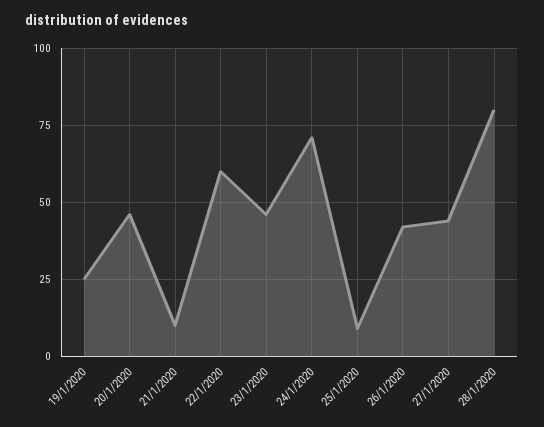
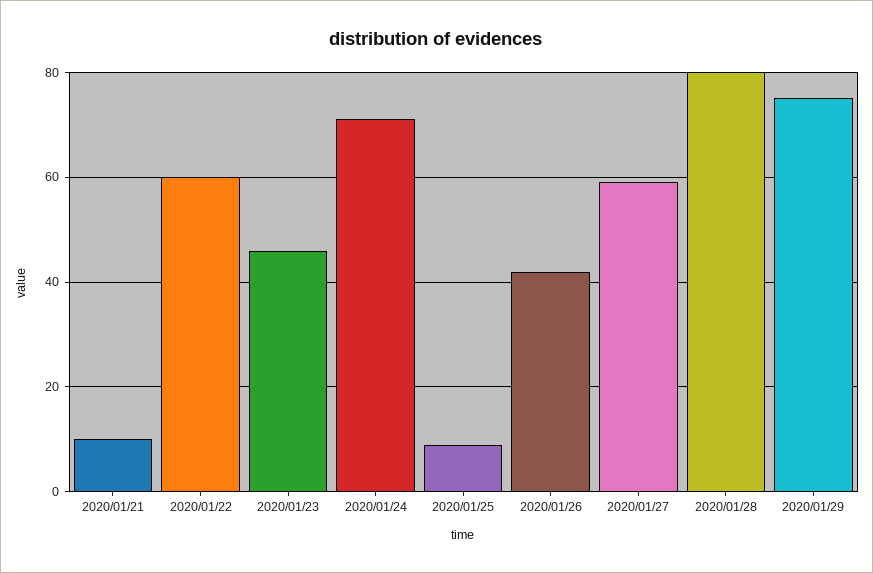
19/1/2020: 25 -> none
20/1/2020: 45 -> none
27/1/2020: 45 -> 60
2020/01/29: none -> 75

